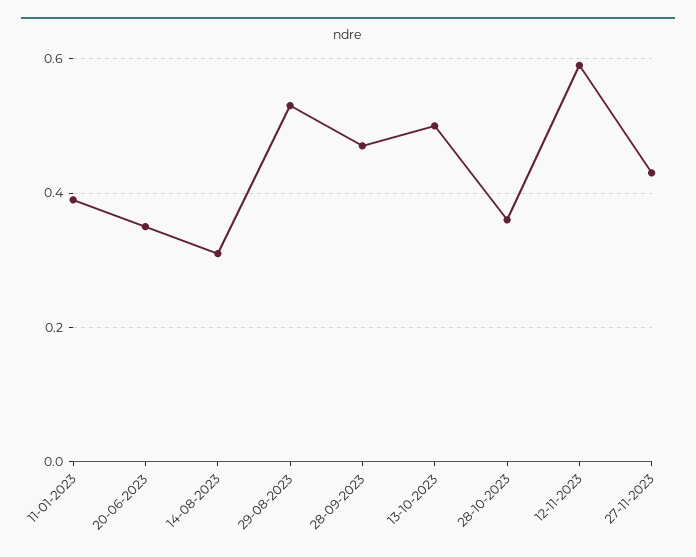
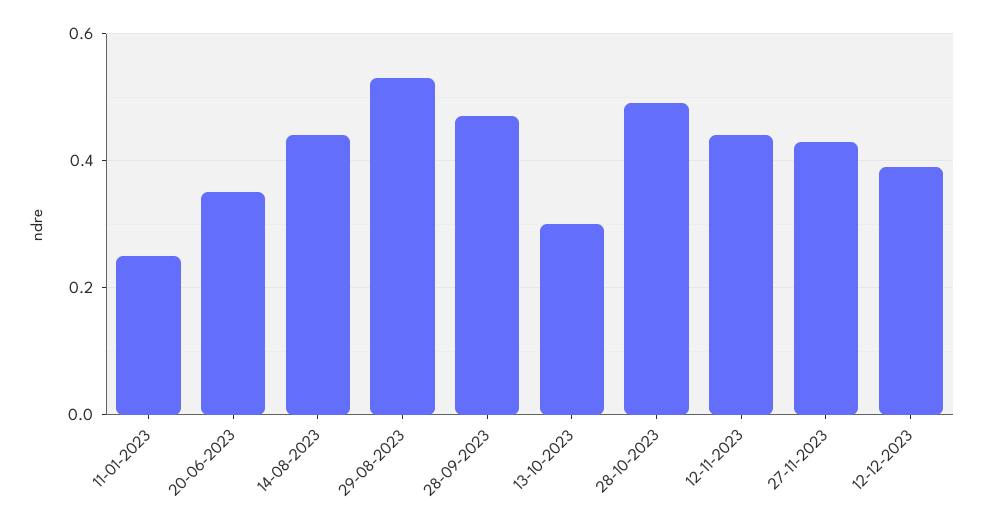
11-01-2023: 0.4 -> 0.25
14-08-2023: 0.3 -> 0.45
13-10-2023: 0.5 -> 0.3
28-10-2023: 0.35 -> 0.5
12-11-2023: 0.6 -> 0.45
12-12-2023: none -> 0.4

